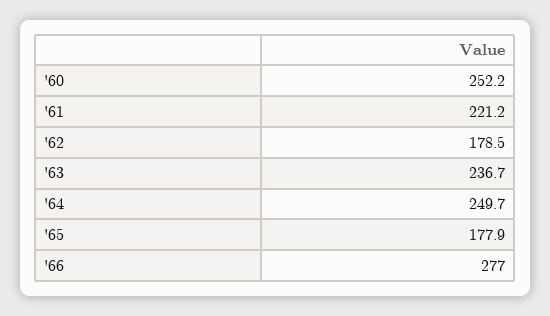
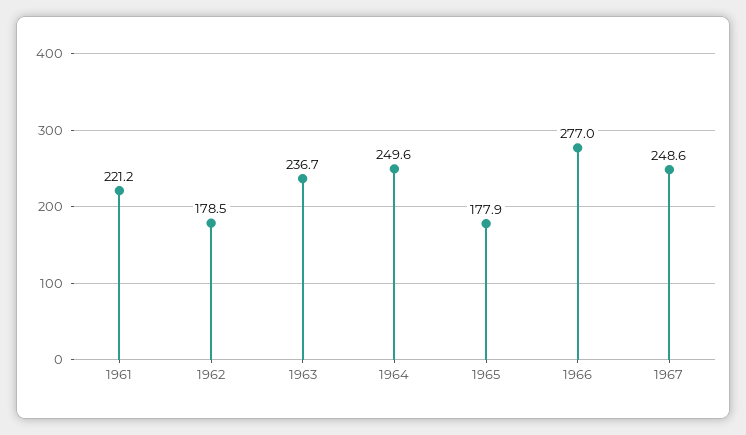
'60: 252.2 -> none
'64: 249.7 -> 249.6
1967: none -> 248.6

